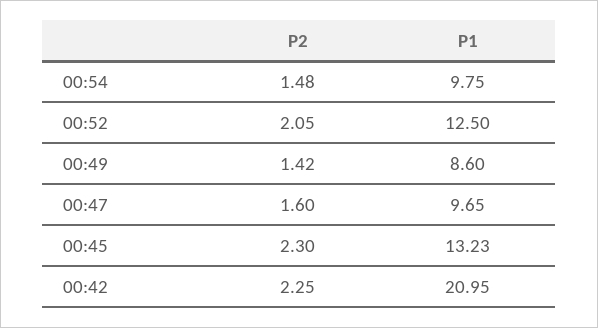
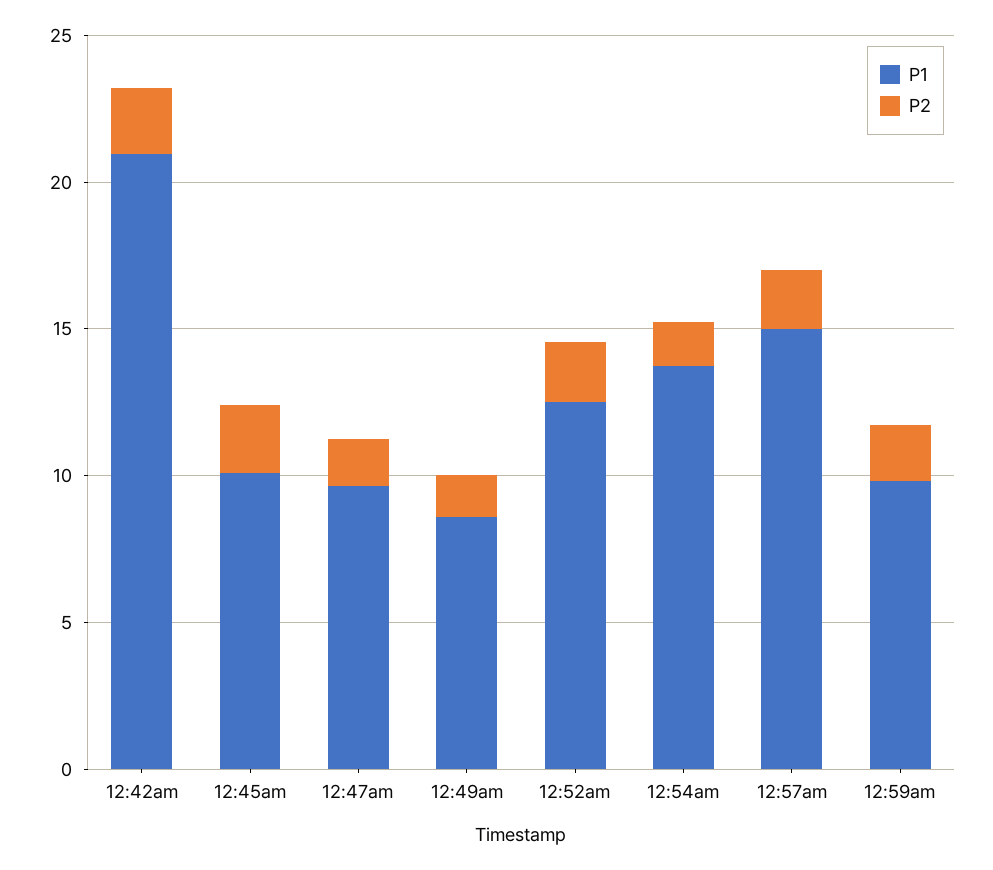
P1, 00:54: 9.75 -> 14
P1, 00:45: 13.23 -> 10
P1, 12:57am: none -> 15
P2, 12:57am: none -> 2
P1, 12:59am: none -> 10
P2, 12:59am: none -> 2

